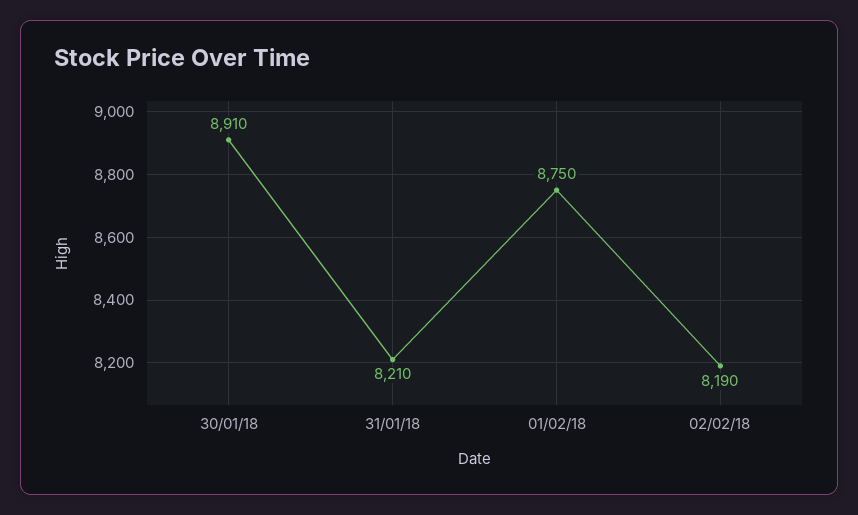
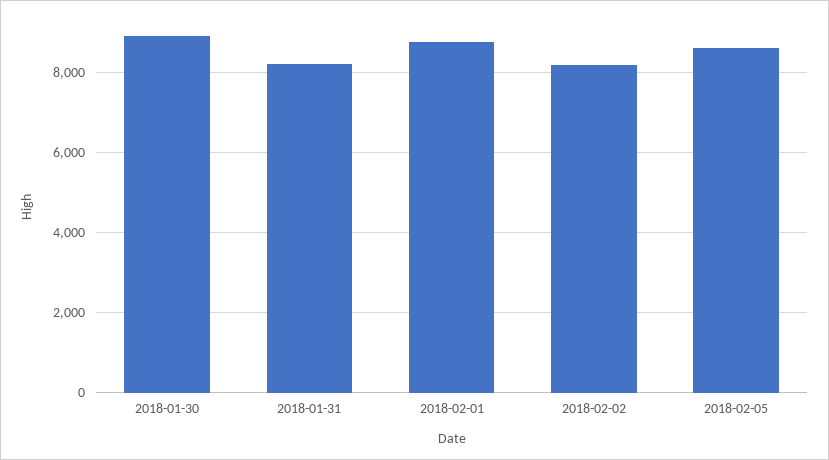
2018-02-05: none -> 8600

